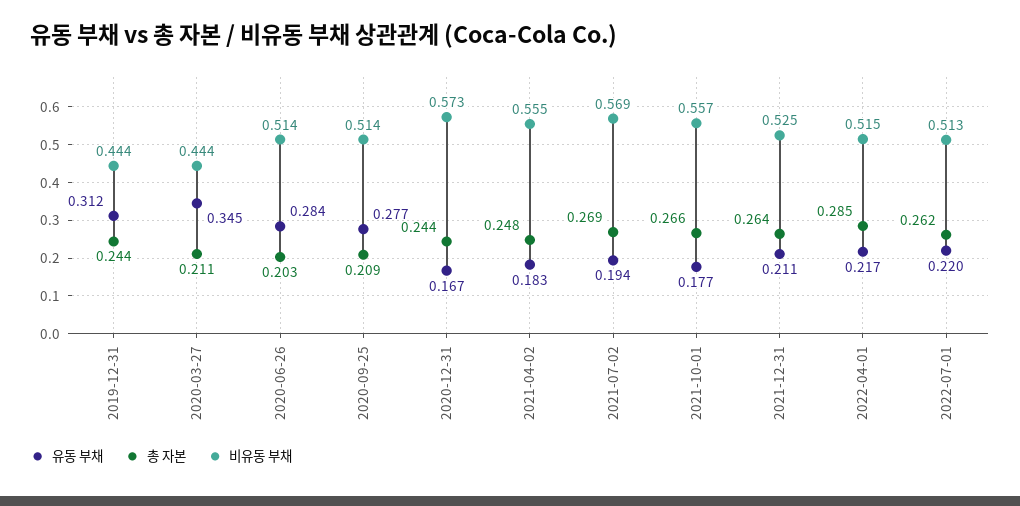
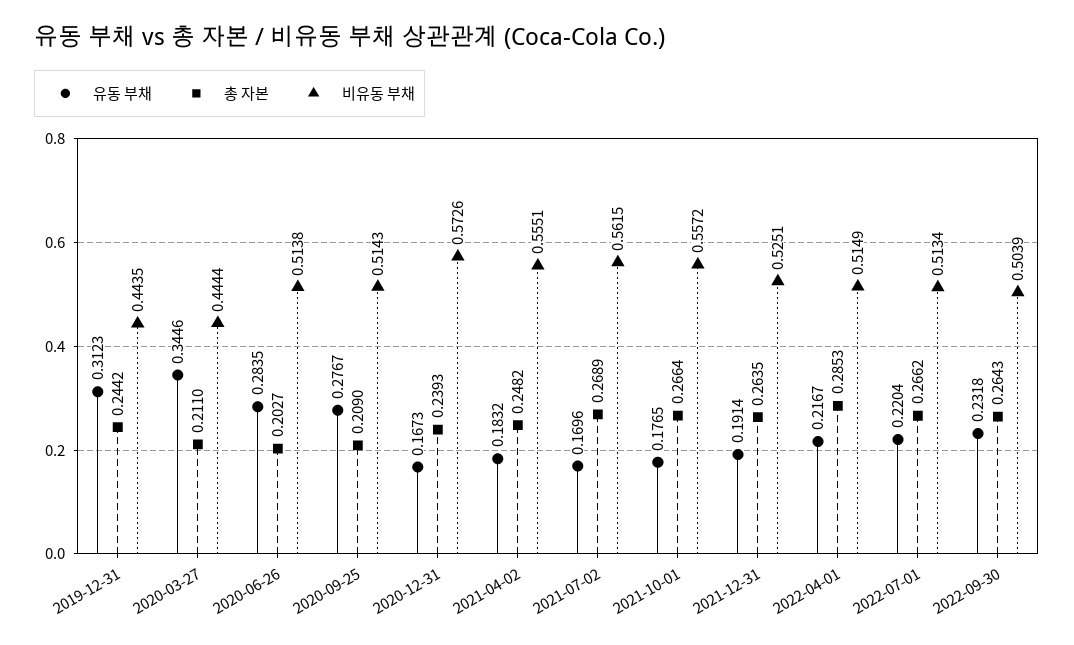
총 자본, 2020-12-31: 0.244 -> 0.2393
유동 부채, 2021-07-02: 0.194 -> 0.1696
비유동 부채, 2021-07-02: 0.569 -> 0.5615
유동 부채, 2021-12-31: 0.211 -> 0.1914
총 자본, 2022-07-01: 0.262 -> 0.2662
유동 부채, 2022-09-30: none -> 0.2318
총 자본, 2022-09-30: none -> 0.2643
비유동 부채, 2022-09-30: none -> 0.5039

